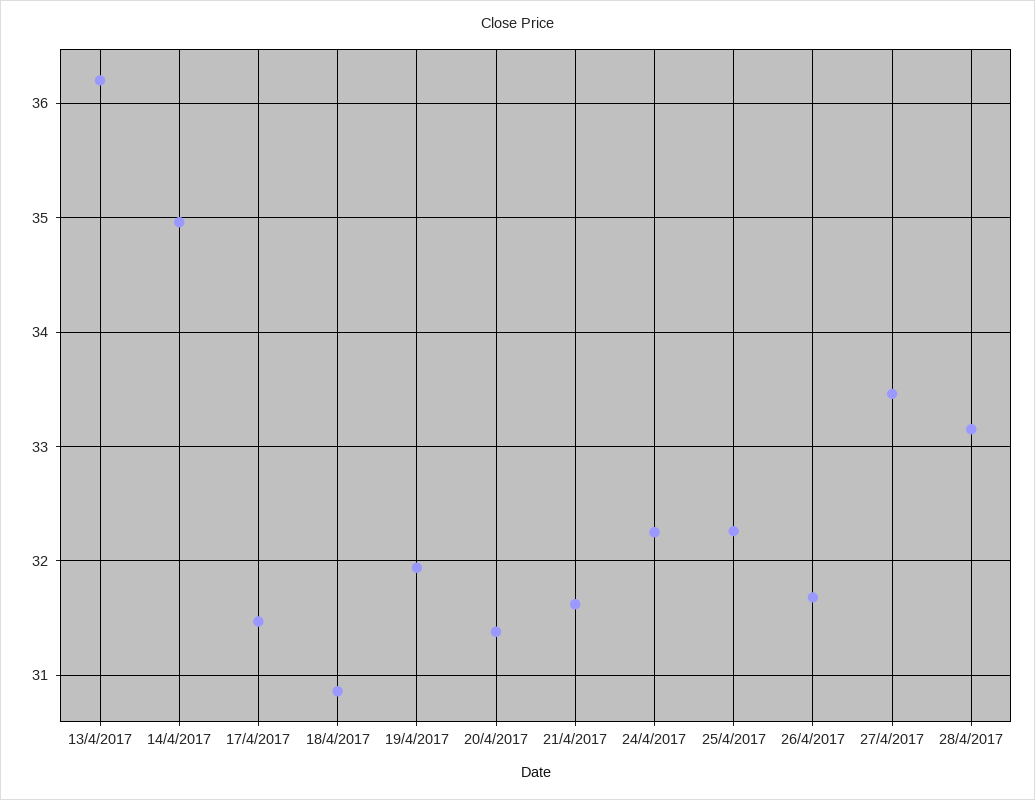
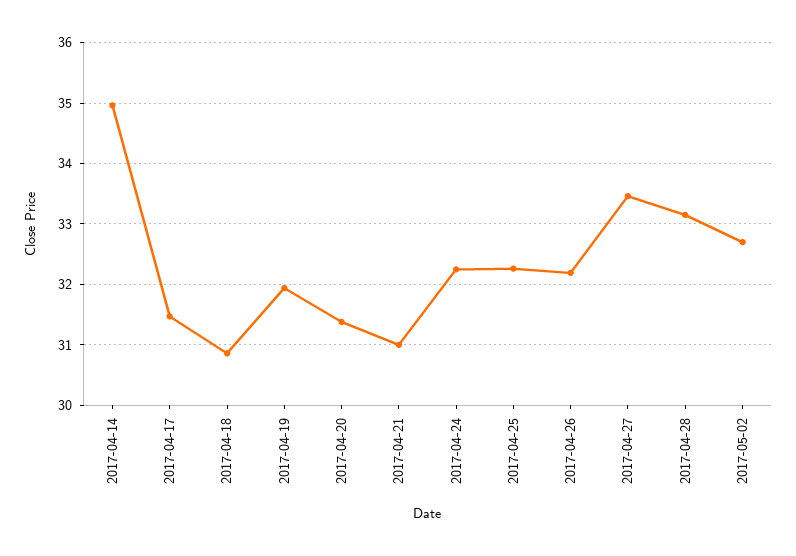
13/4/2017: 36.2 -> none
21/4/2017: 31.6 -> 31
26/4/2017: 31.7 -> 32.2
2017-05-02: none -> 32.7

